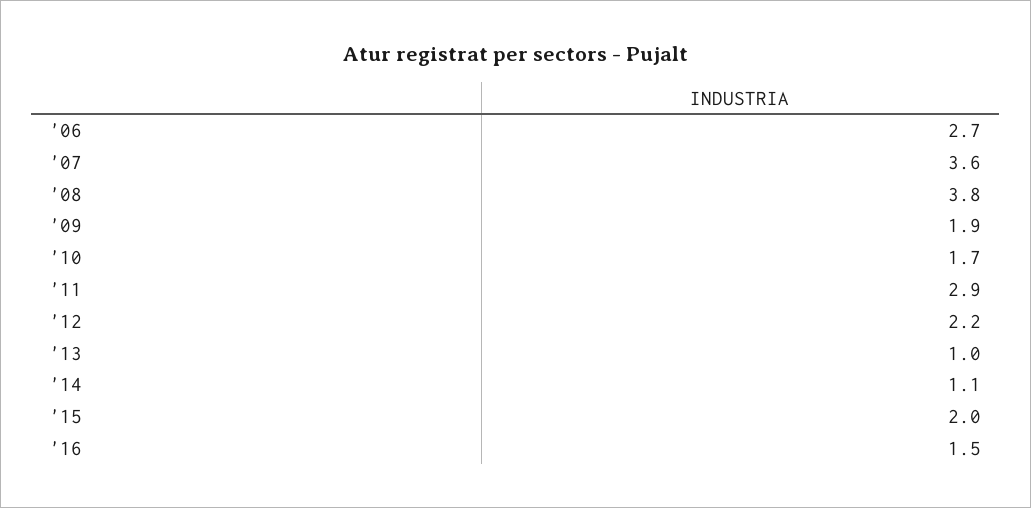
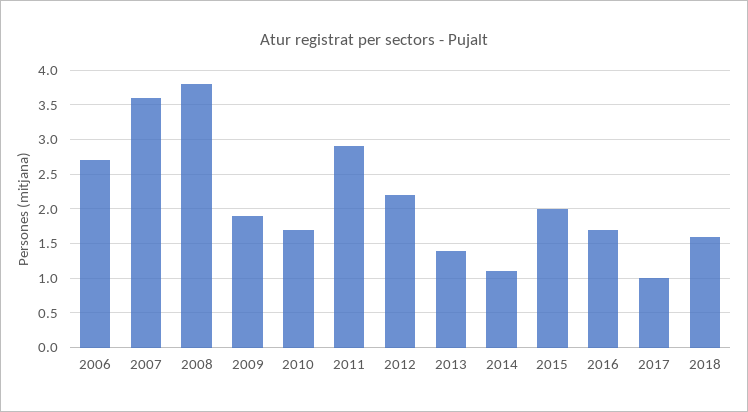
'13: 1 -> 1.4
'16: 1.5 -> 1.7
2017: none -> 1
2018: none -> 1.6

